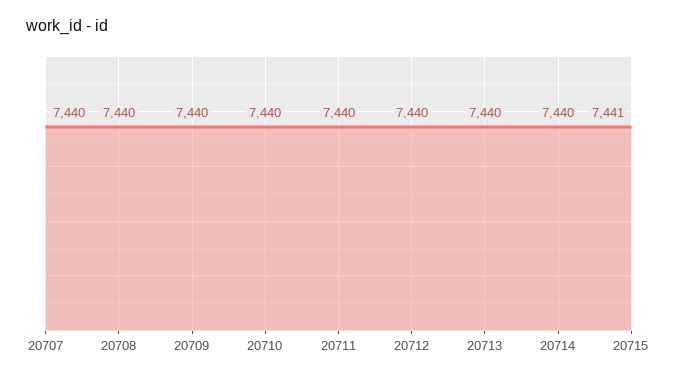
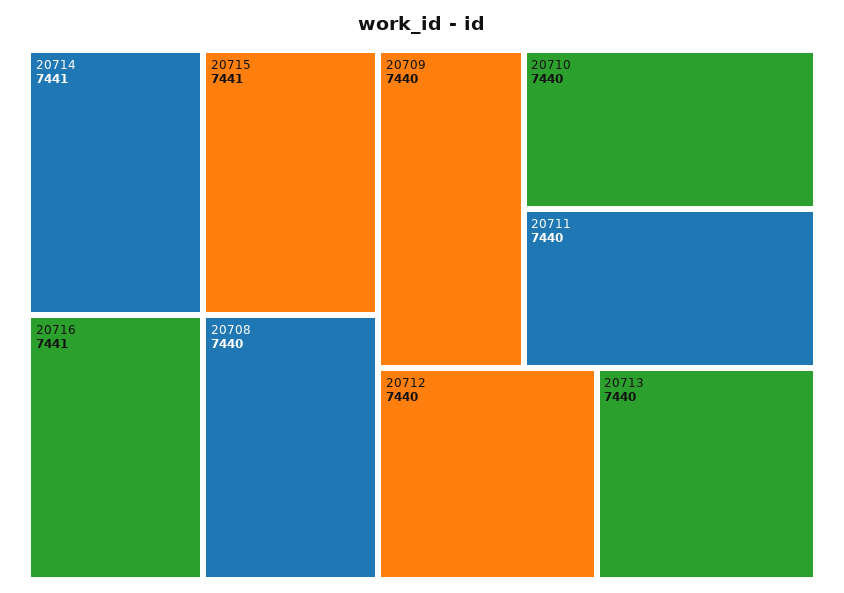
20707: 7440 -> none
20714: 7440 -> 7441
20716: none -> 7441

